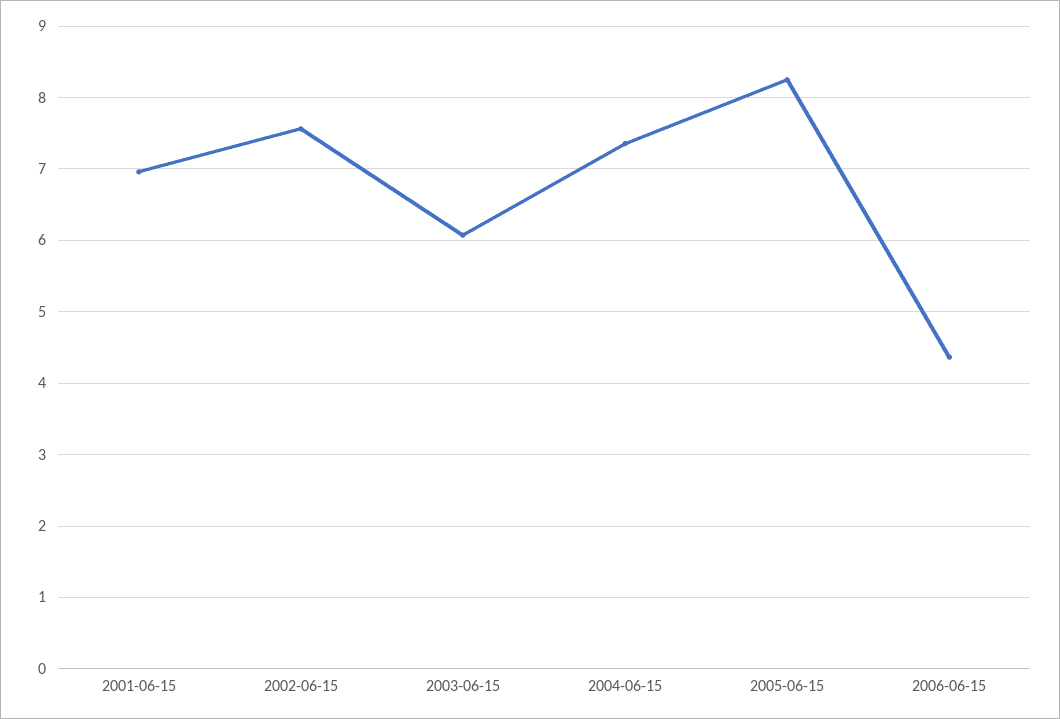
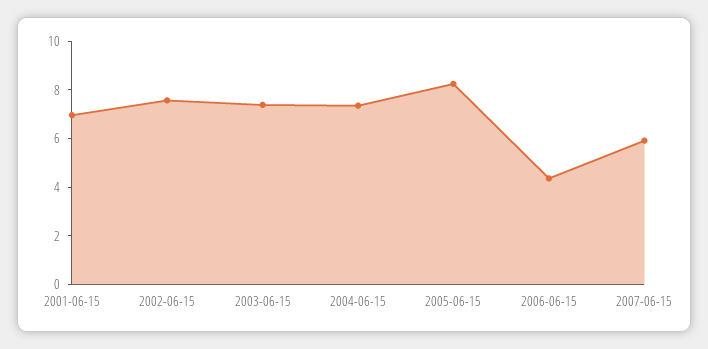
2003-06-15: 6.1 -> 7.5
2007-06-15: none -> 6

